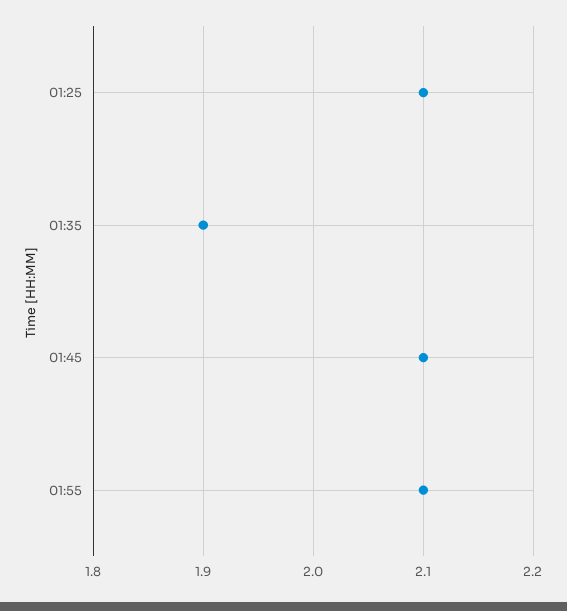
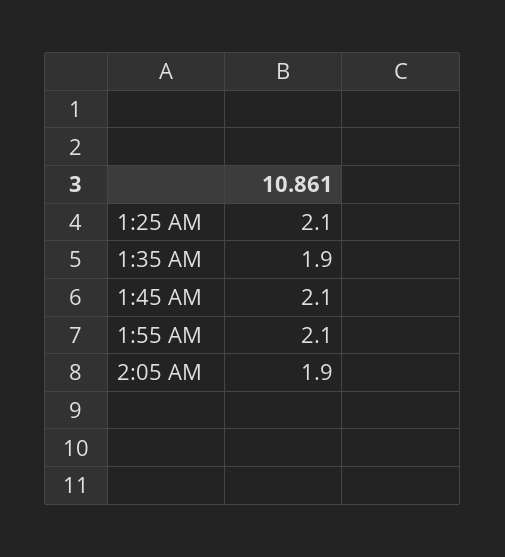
2:05 AM: none -> 1.9

